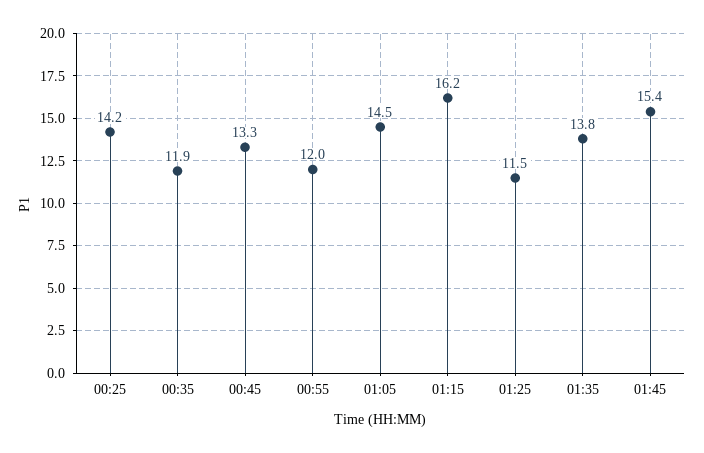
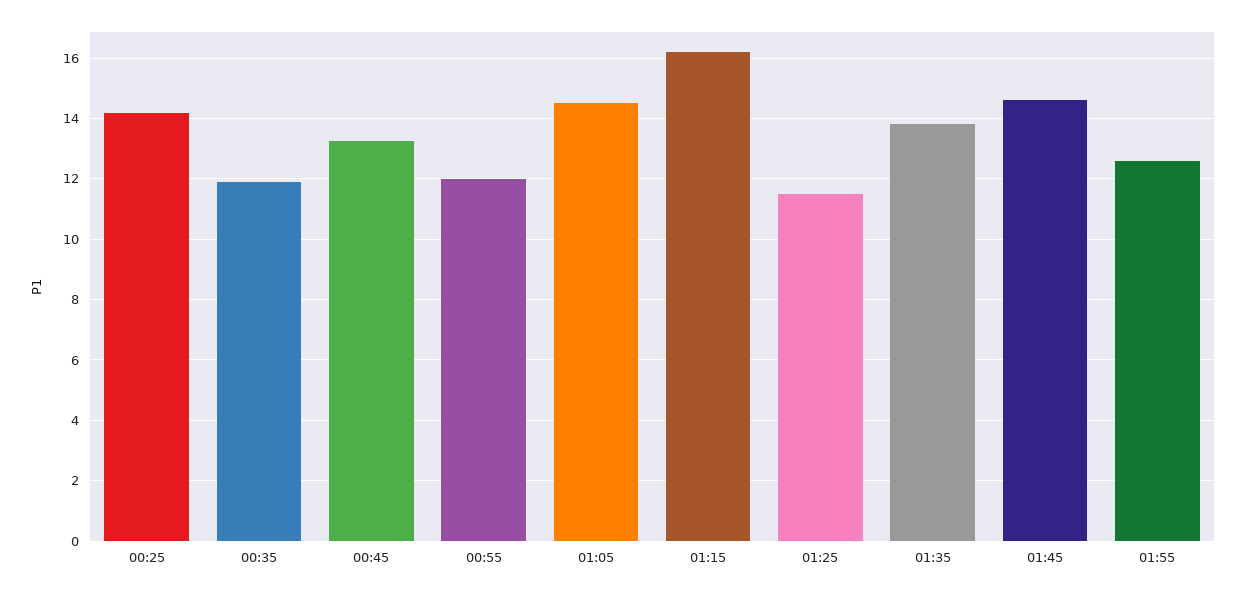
01:45: 15.4 -> 14.6
01:55: none -> 12.6

